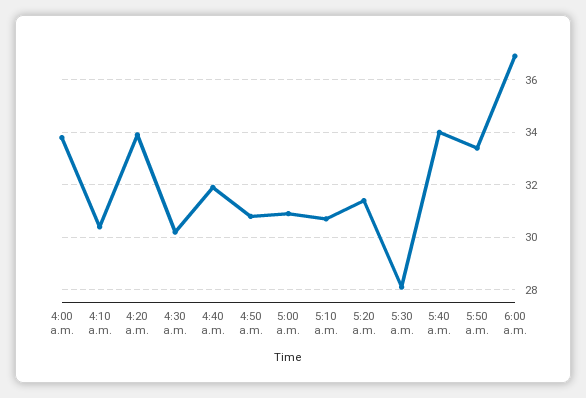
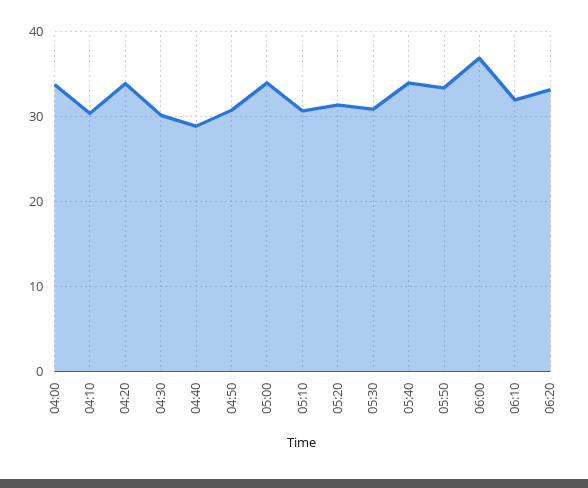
4:40 a.m.: 32 -> 29
5:00 a.m.: 31 -> 34
5:30 a.m.: 28 -> 31
06:10: none -> 32
06:20: none -> 33

